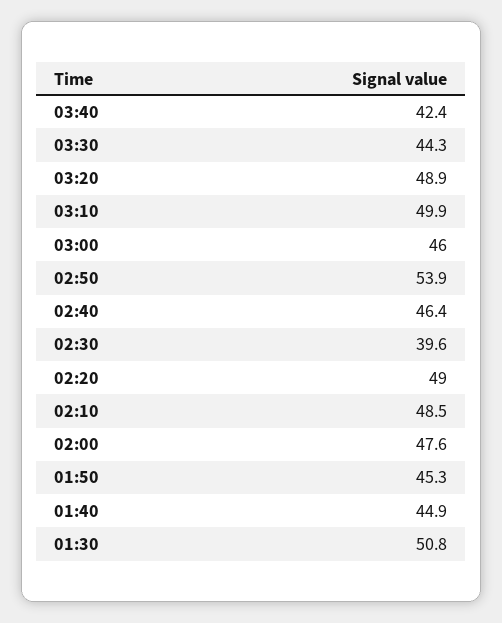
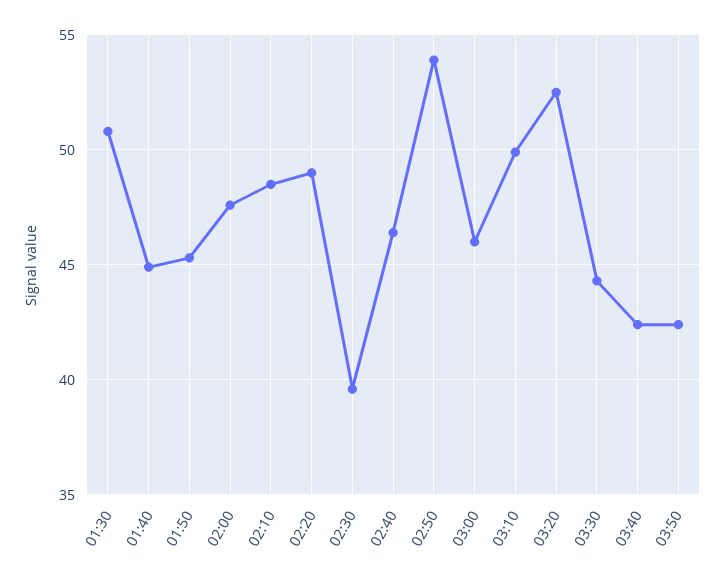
03:20: 48.9 -> 52.5
03:50: none -> 42.5

